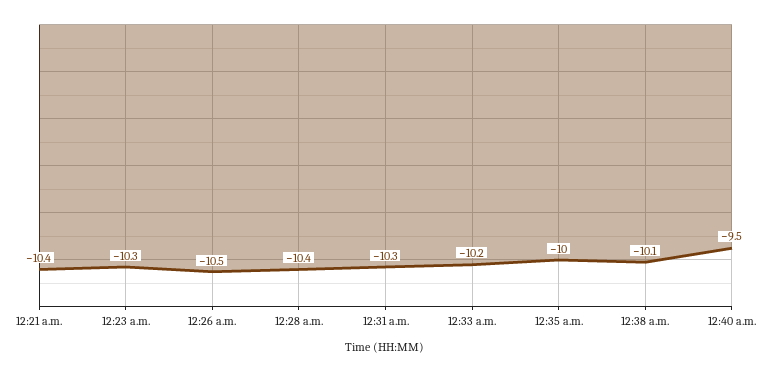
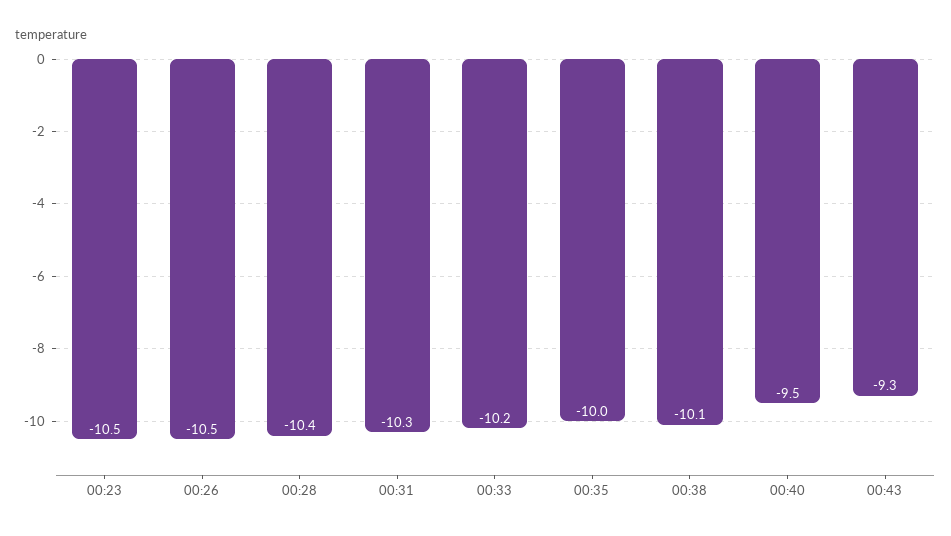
12:21 a.m.: -10.4 -> none
12:23 a.m.: -10.3 -> -10.5
00:43: none -> -9.3

